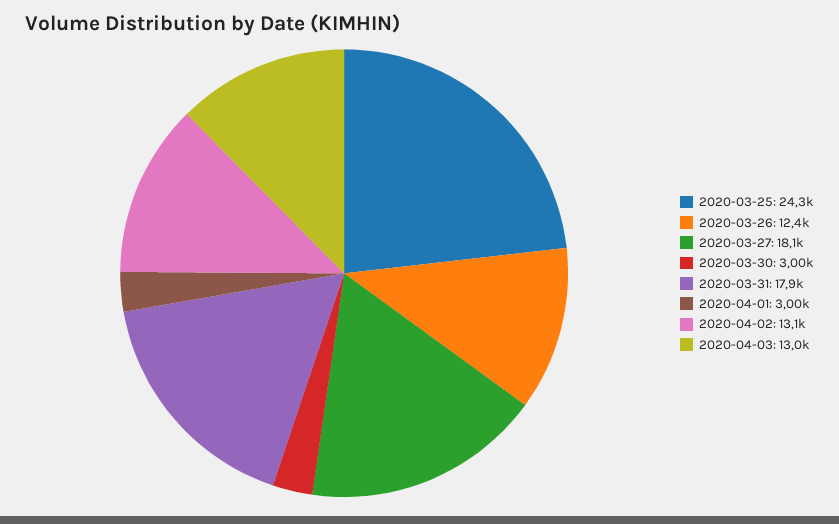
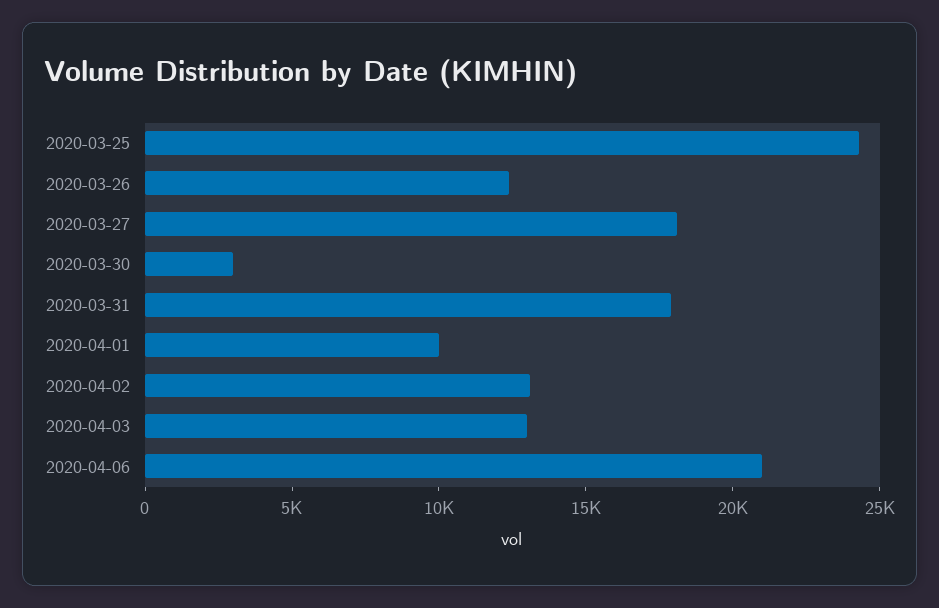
2020-04-01: 3000 -> 10000
2020-04-06: none -> 21000

